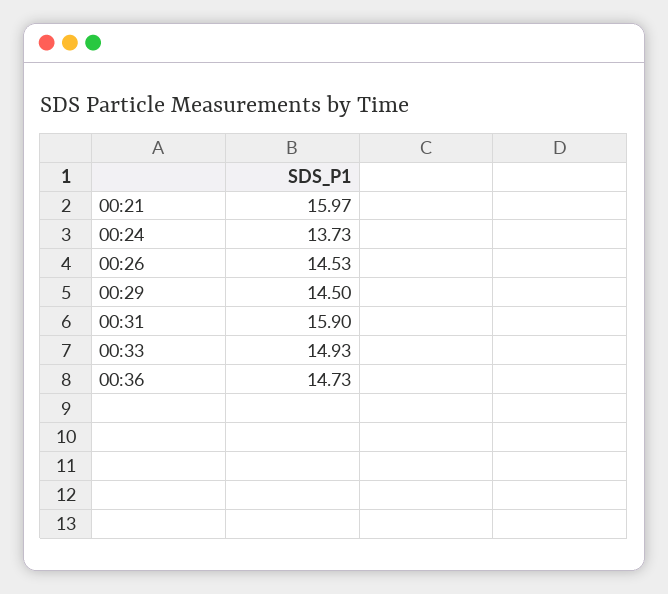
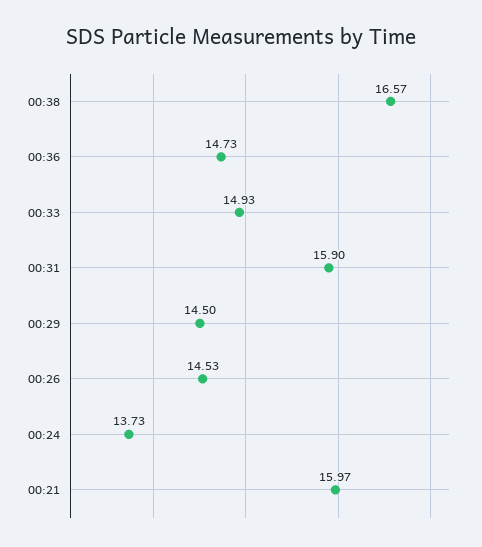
00:38: none -> 16.57

